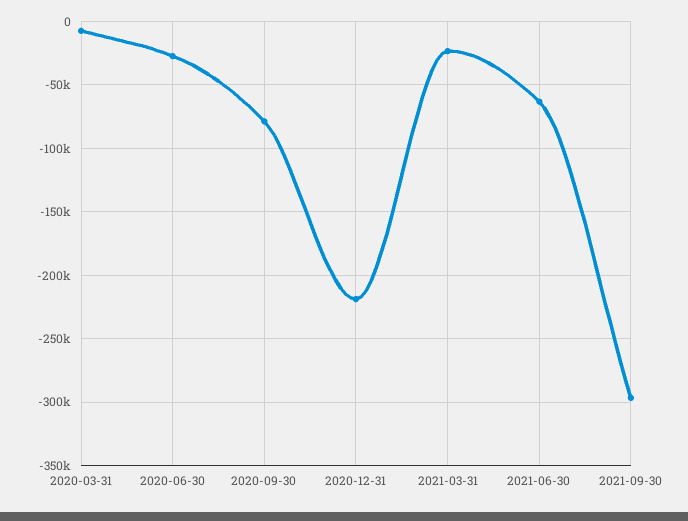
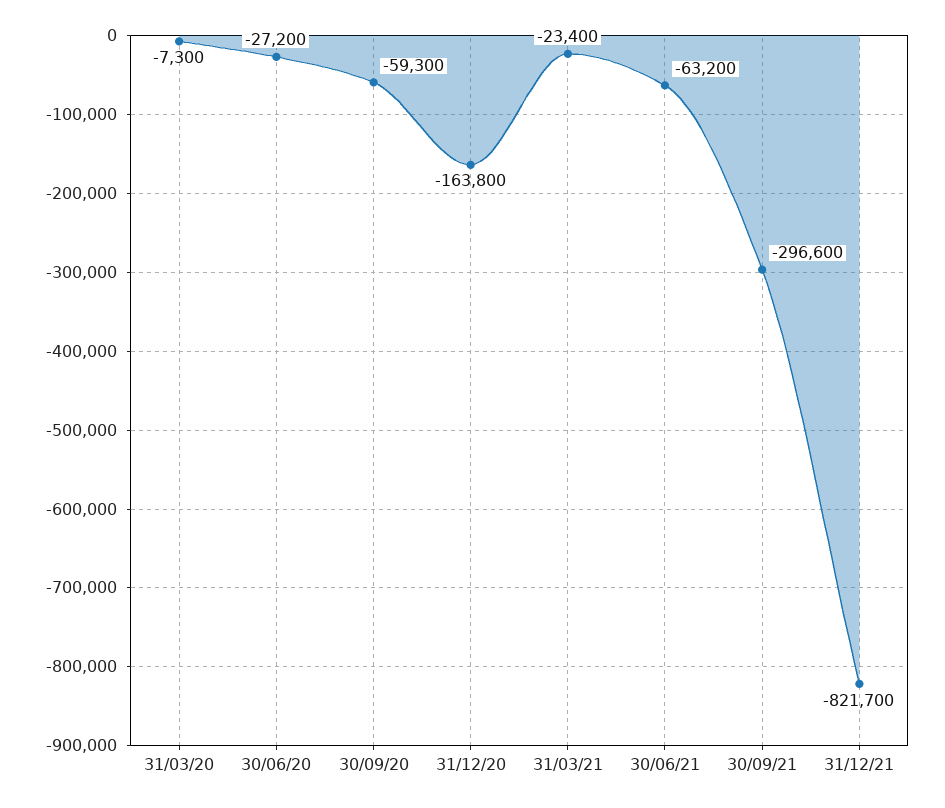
2020-09-30: -80000 -> -59300
2020-12-31: -220000 -> -163800
31/12/21: none -> -821700

